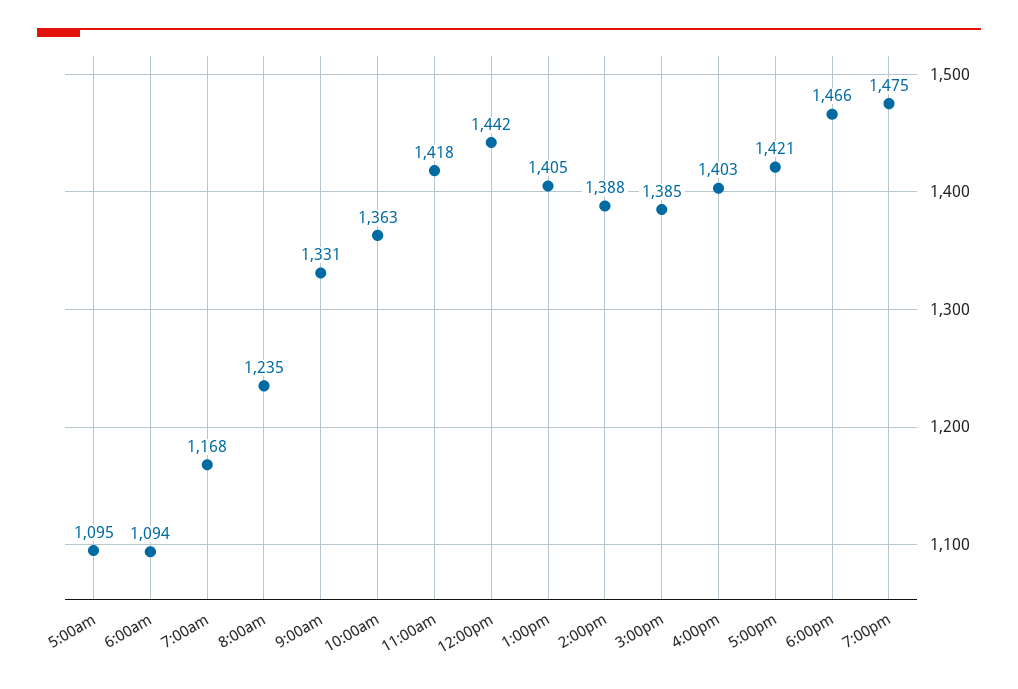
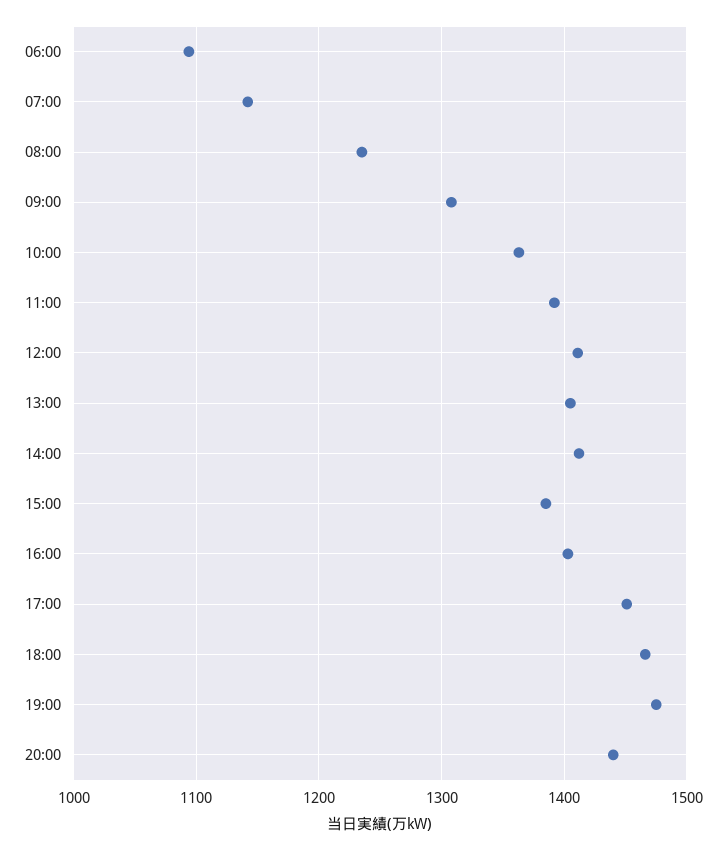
5:00am: 1095 -> none
7:00am: 1168 -> 1140
9:00am: 1331 -> 1310
11:00am: 1418 -> 1390
12:00pm: 1442 -> 1410
2:00pm: 1388 -> 1410
5:00pm: 1421 -> 1450
20:00: none -> 1440

